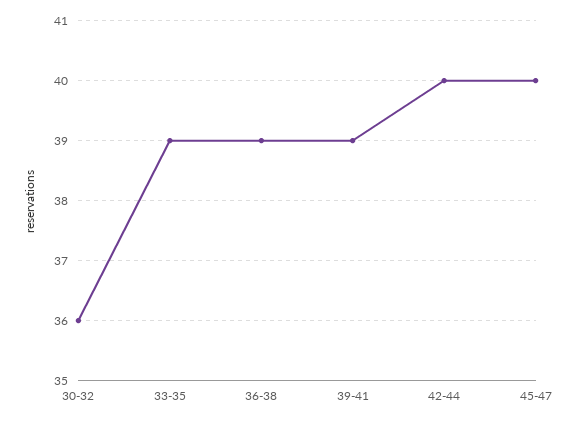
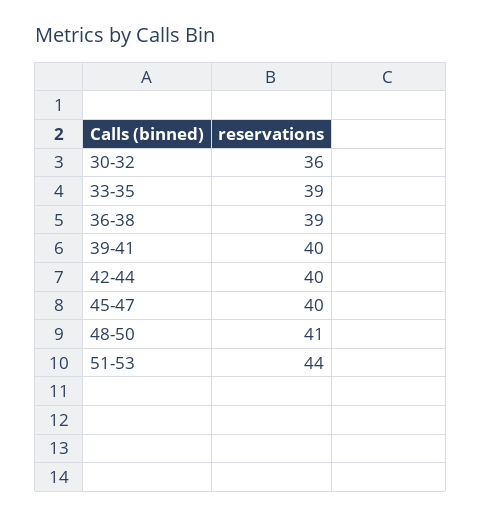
39-41: 39 -> 40
48-50: none -> 41
51-53: none -> 44

